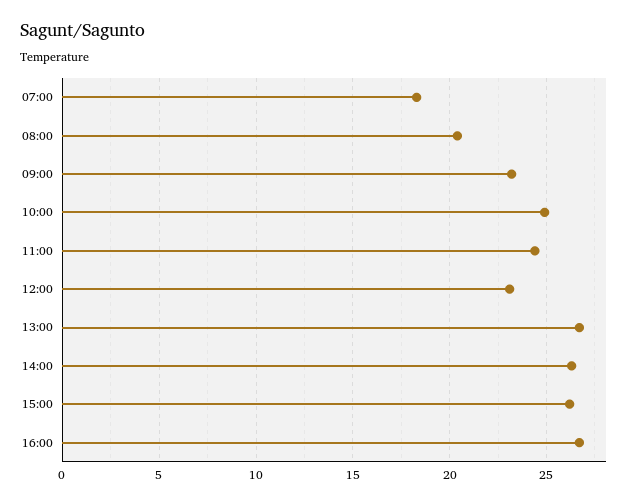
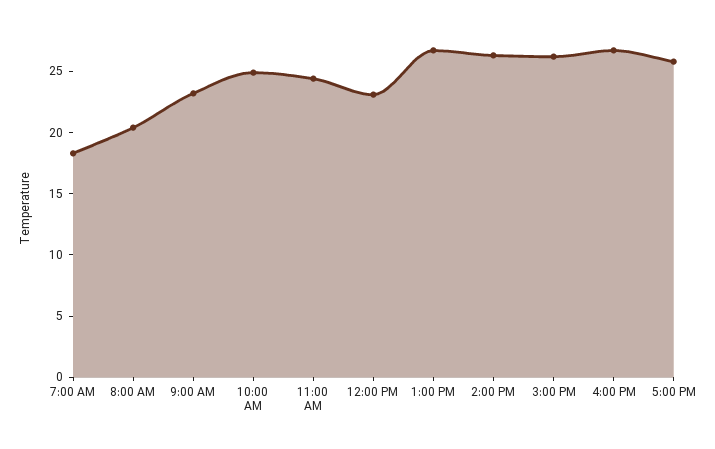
5:00 PM: none -> 26

